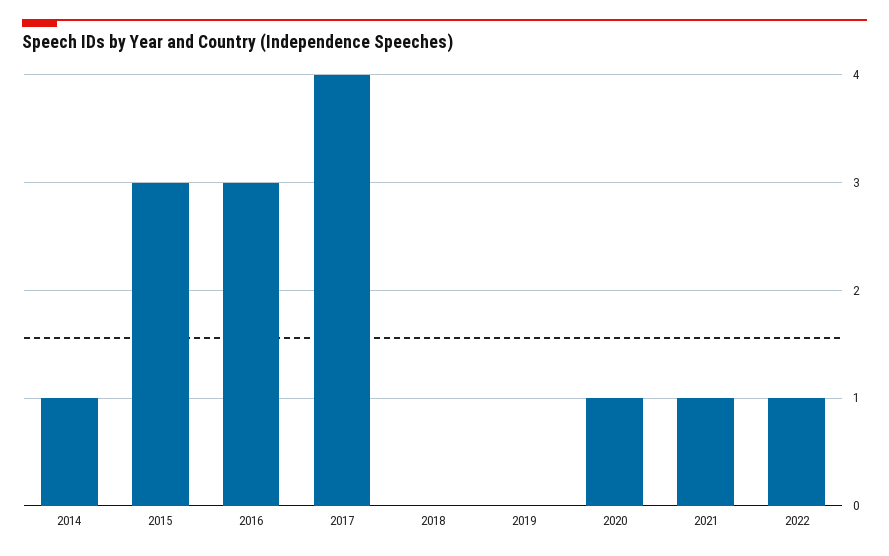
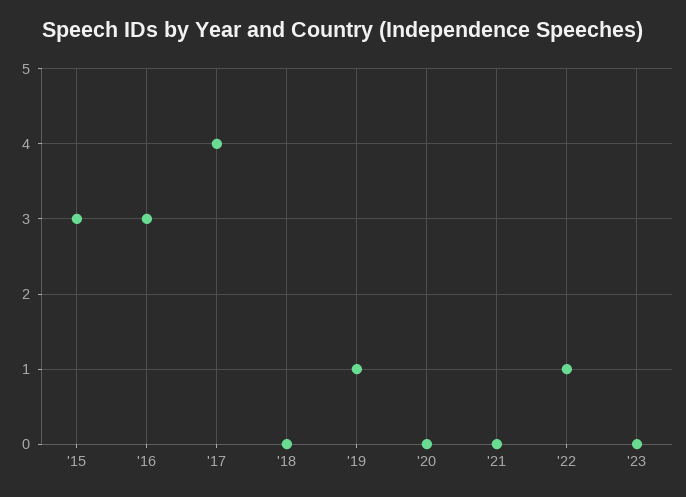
2014: 1 -> none
2019: 0 -> 1
2020: 1 -> 0
2021: 1 -> 0
'23: none -> 0

